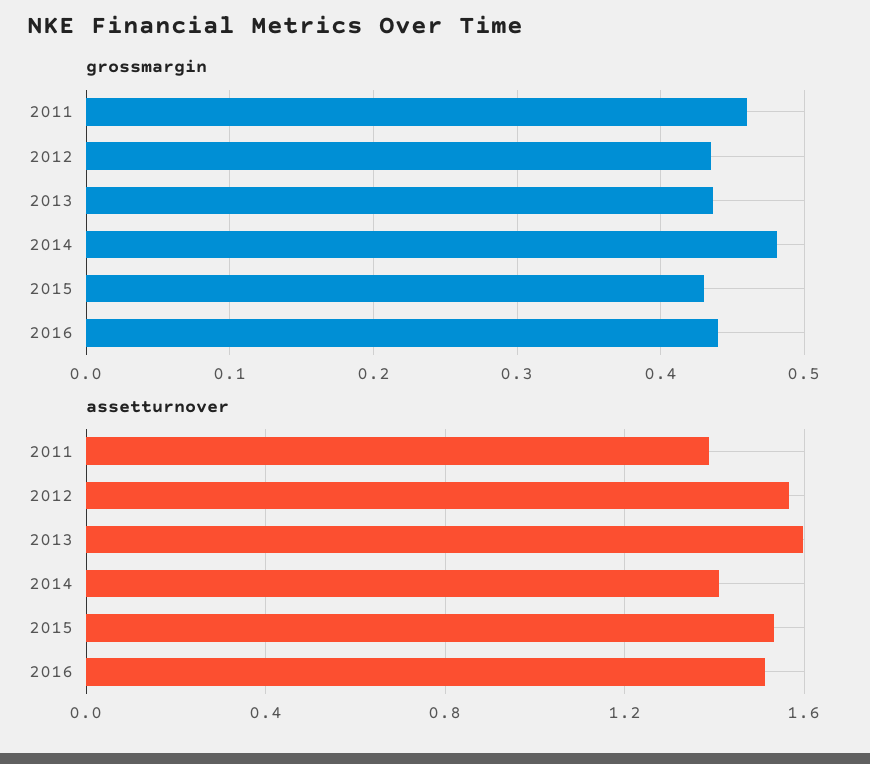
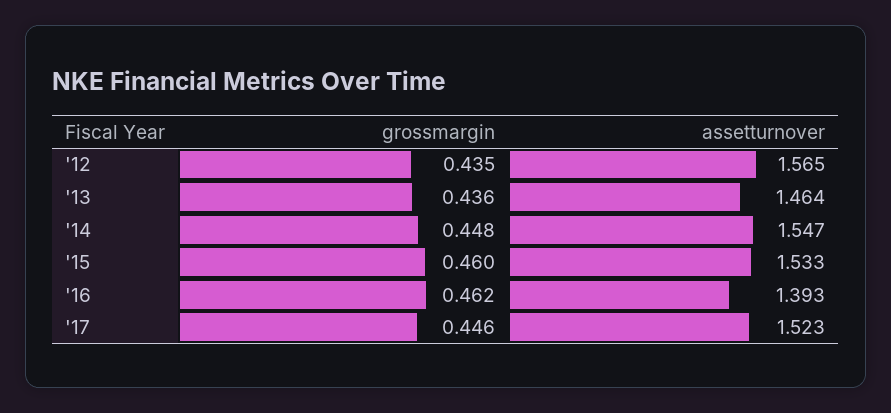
grossmargin, 2011: 0.46 -> none
grossmargin, 2014: 0.48 -> 0.448
grossmargin, 2015: 0.43 -> 0.46
grossmargin, 2016: 0.44 -> 0.462
assetturnover, 2011: 1.4 -> none
assetturnover, 2013: 1.6 -> 1.464
assetturnover, 2014: 1.4 -> 1.547
assetturnover, 2016: 1.5 -> 1.393
grossmargin, '17: none -> 0.446
assetturnover, '17: none -> 1.523

